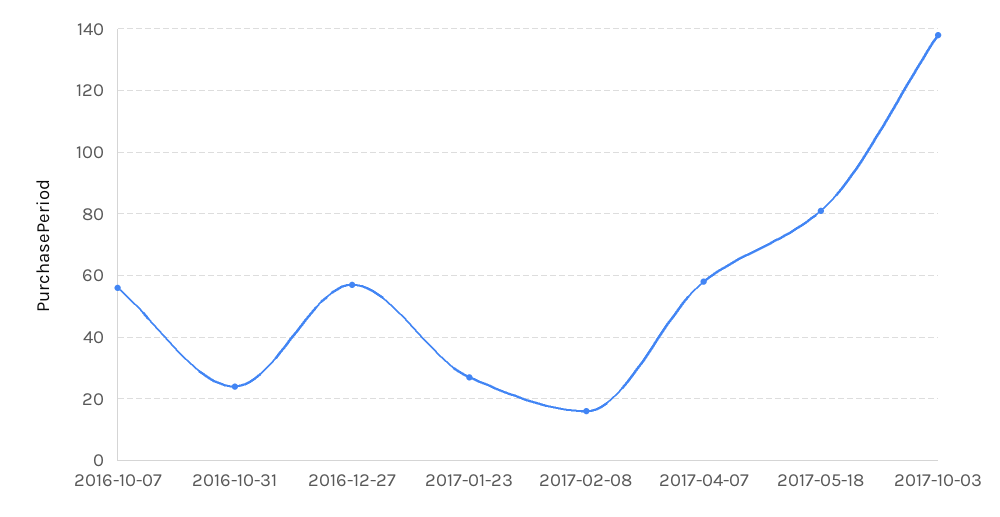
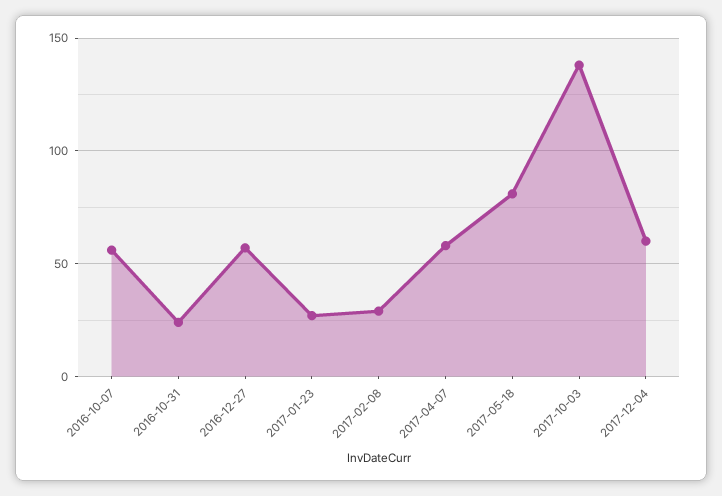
2017-02-08: 15 -> 30
2017-12-04: none -> 60

